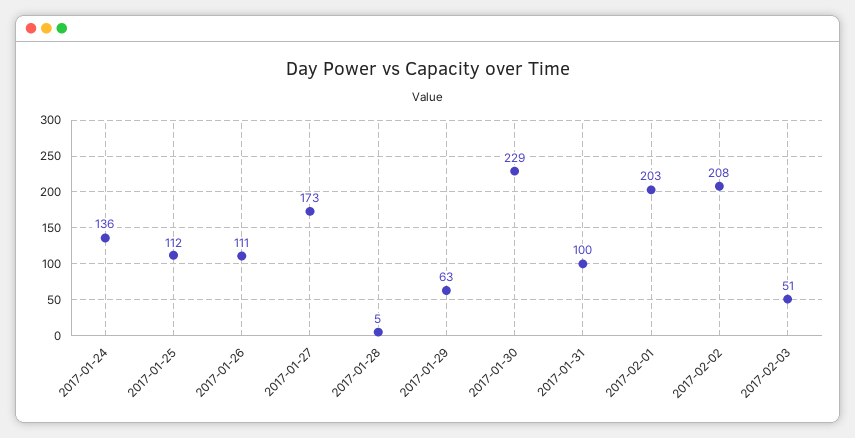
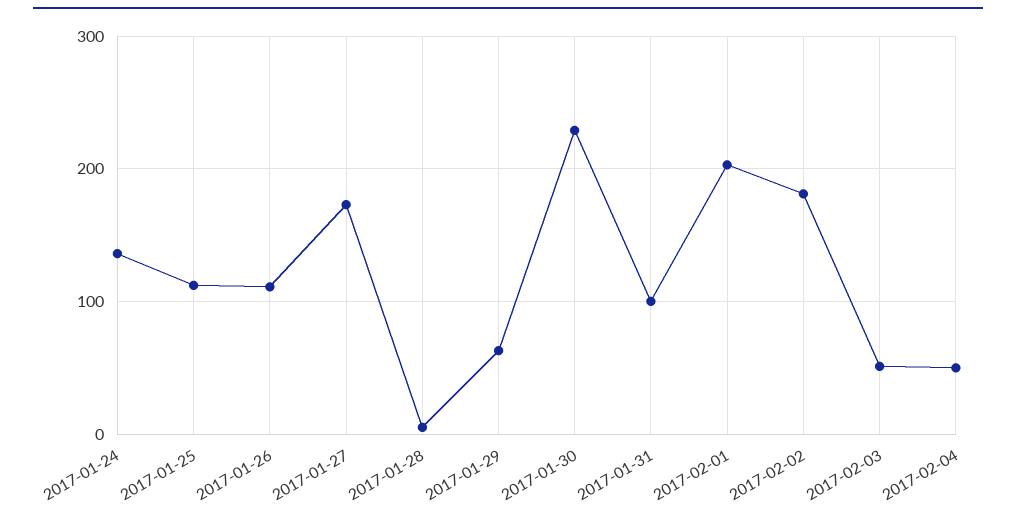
2017-02-02: 208 -> 180
2017-02-04: none -> 50

